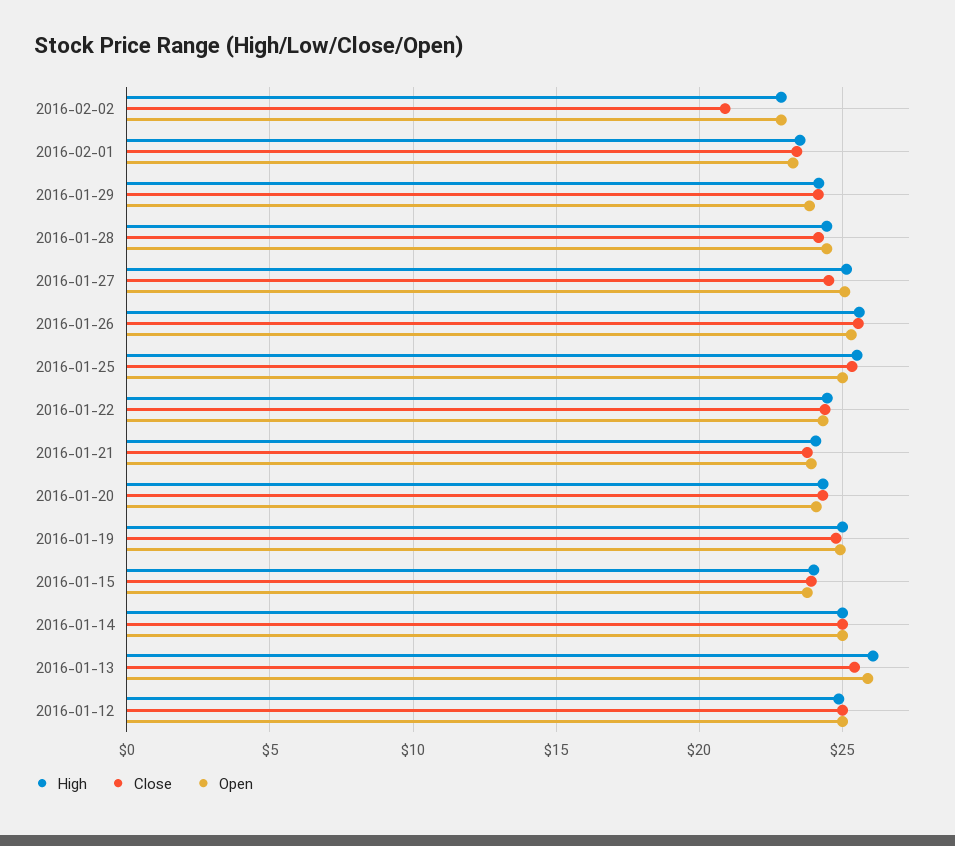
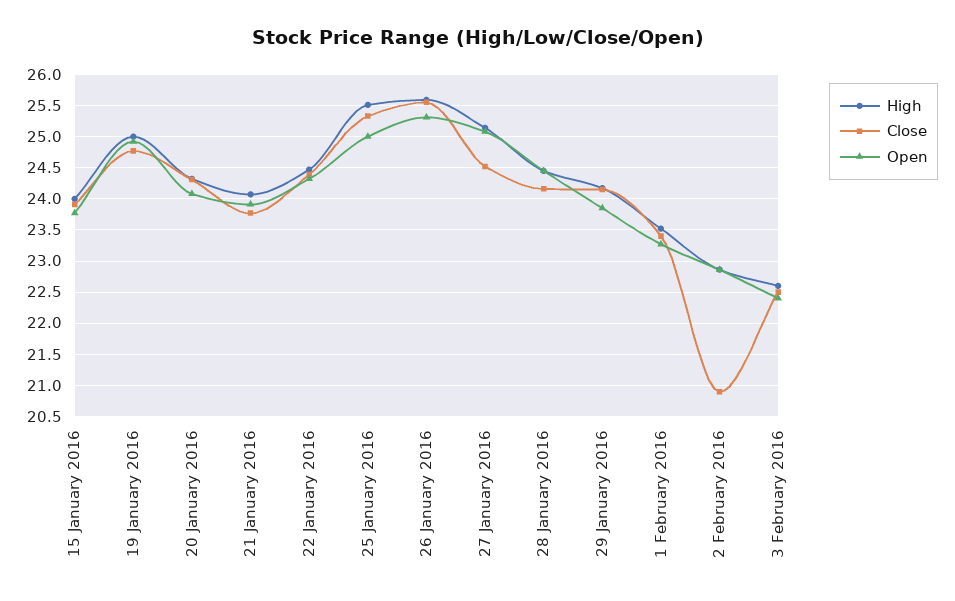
High, 2016-01-14: 25 -> none
Close, 2016-01-14: 25 -> none
Open, 2016-01-14: 25 -> none
High, 2016-01-13: 26 -> none
Close, 2016-01-13: 25.5 -> none
Open, 2016-01-13: 26 -> none
High, 2016-01-12: 25 -> none
Close, 2016-01-12: 25 -> none
Open, 2016-01-12: 25 -> none
High, 3 February 2016: none -> 22.6
Close, 3 February 2016: none -> 22.5
Open, 3 February 2016: none -> 22.4

